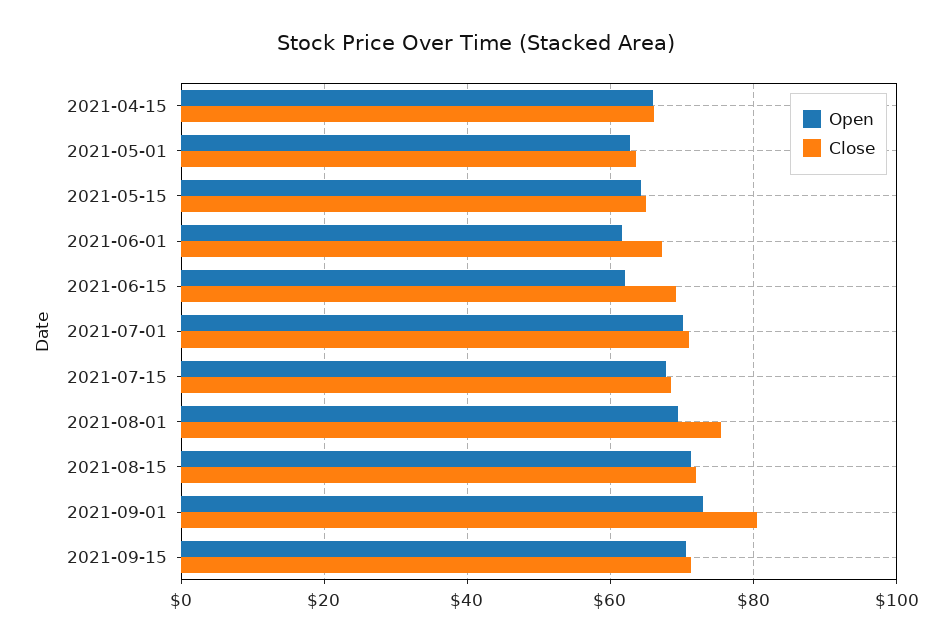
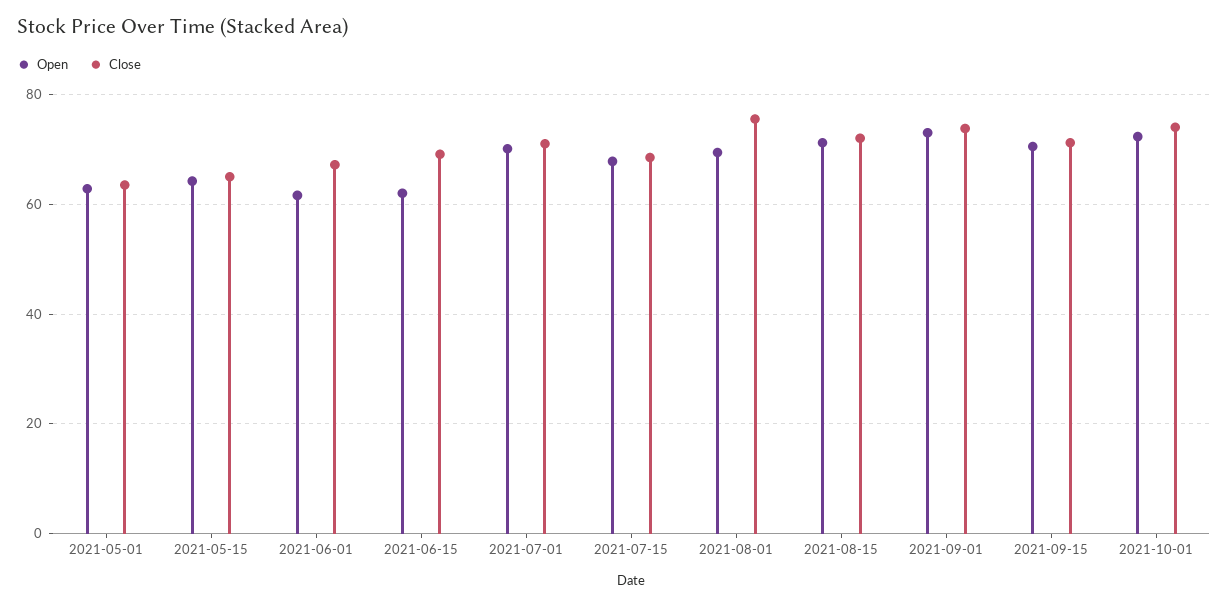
Open, 2021-04-15: 66 -> none
Close, 2021-04-15: 66 -> none
Close, 2021-09-01: 80 -> 74
Open, 2021-10-01: none -> 72
Close, 2021-10-01: none -> 74

